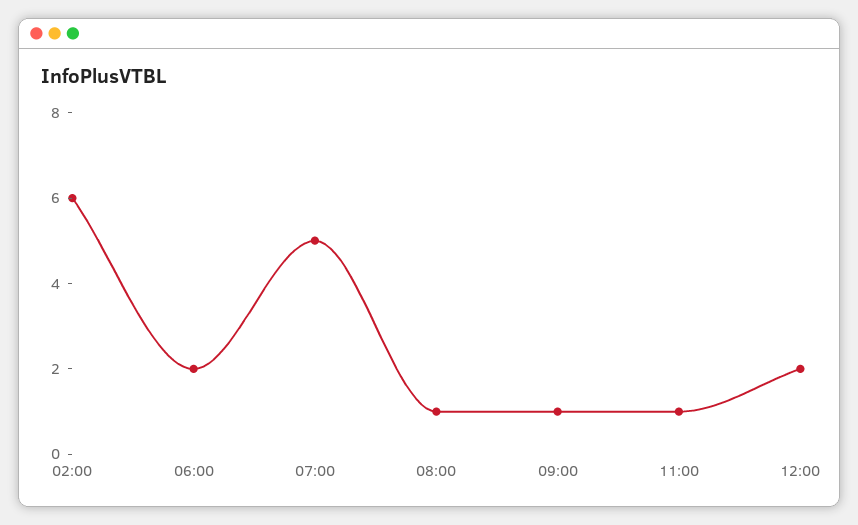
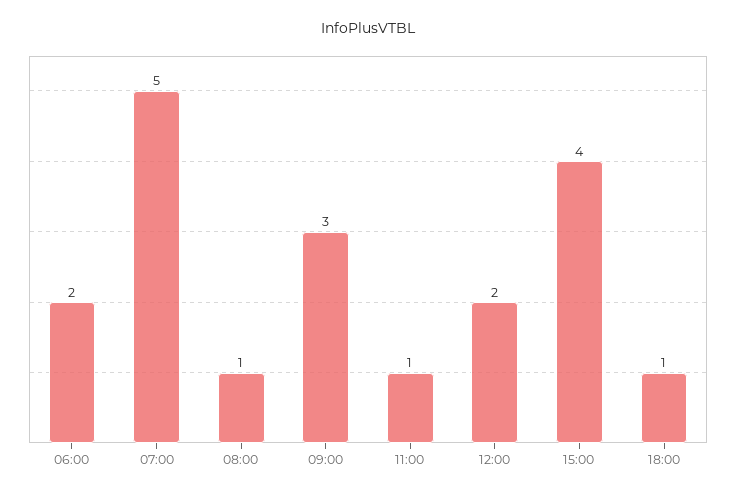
02:00: 6 -> none
09:00: 1 -> 3
15:00: none -> 4
18:00: none -> 1

